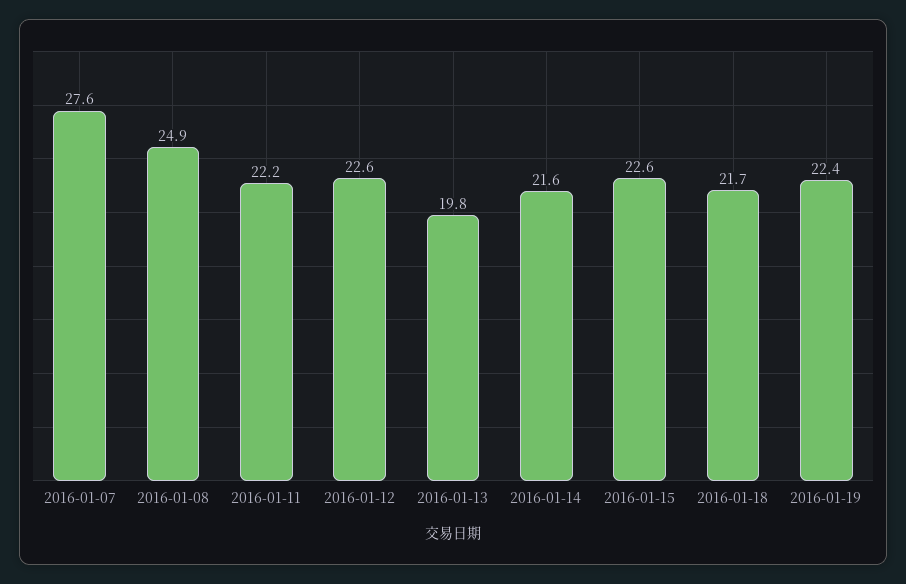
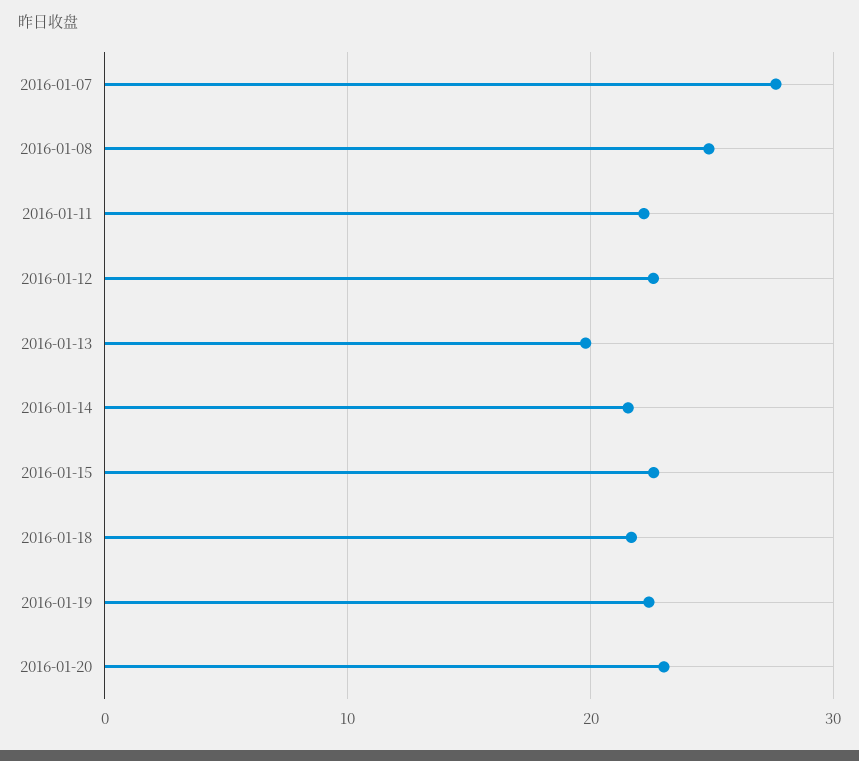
2016-01-20: none -> 23

